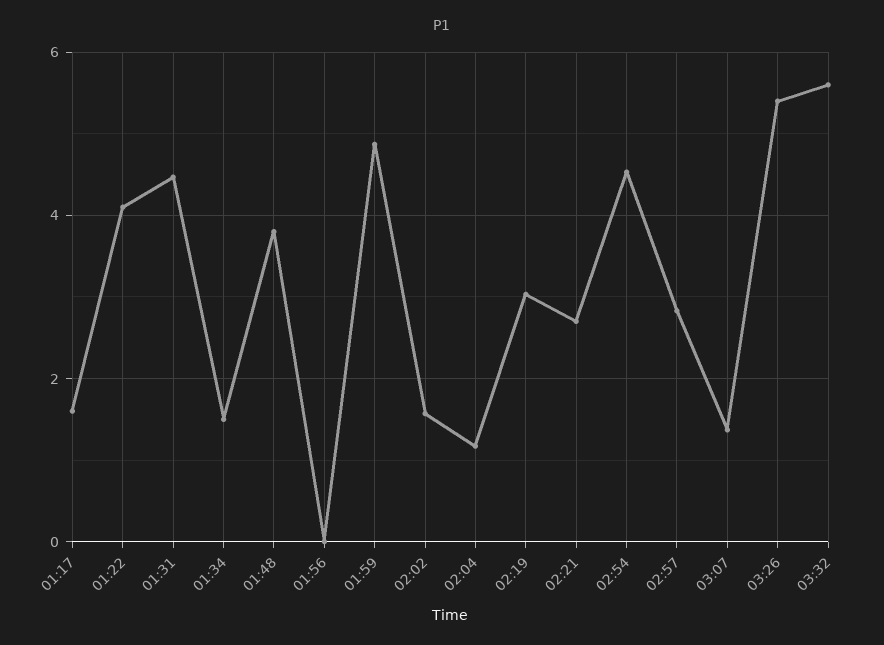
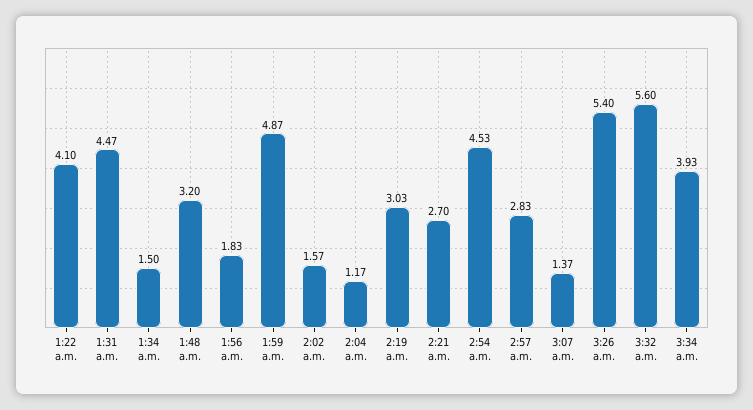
01:17: 1.6 -> none
01:48: 3.8 -> 3.2
01:56: 0 -> 1.83
3:34 a.m.: none -> 3.93

